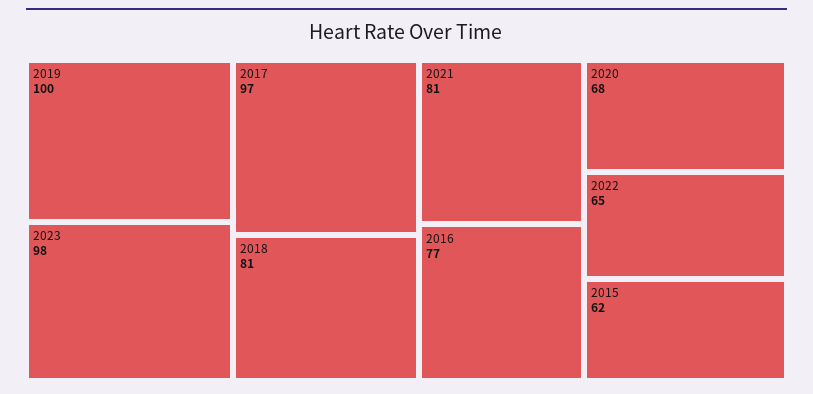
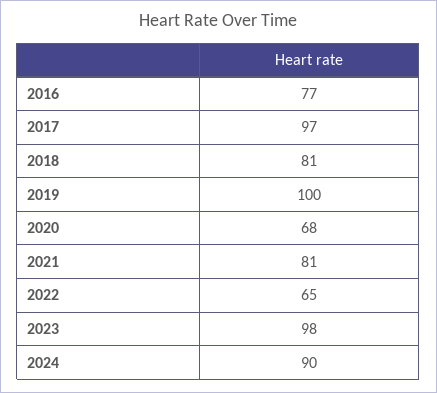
2015: 62 -> none
2024: none -> 90

